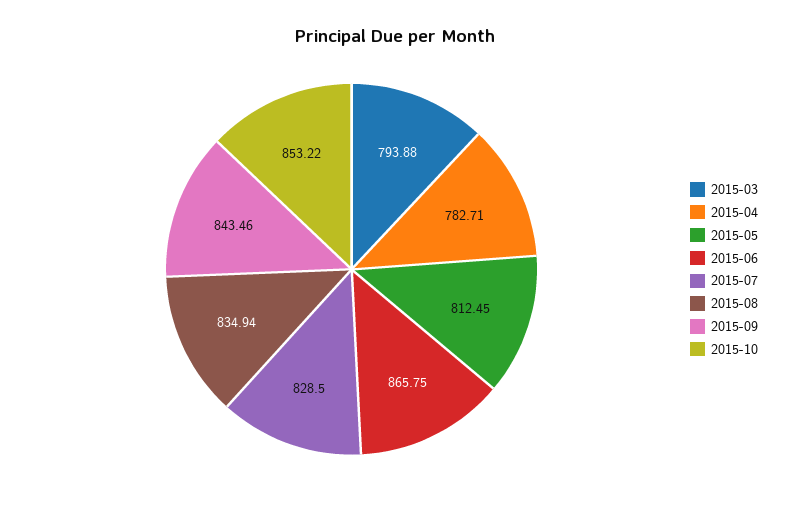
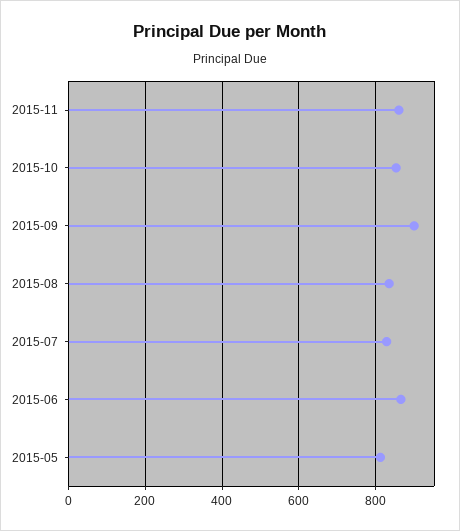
2015-03: 793.88 -> none
2015-04: 782.71 -> none
2015-09: 843.46 -> 900
2015-11: none -> 860

